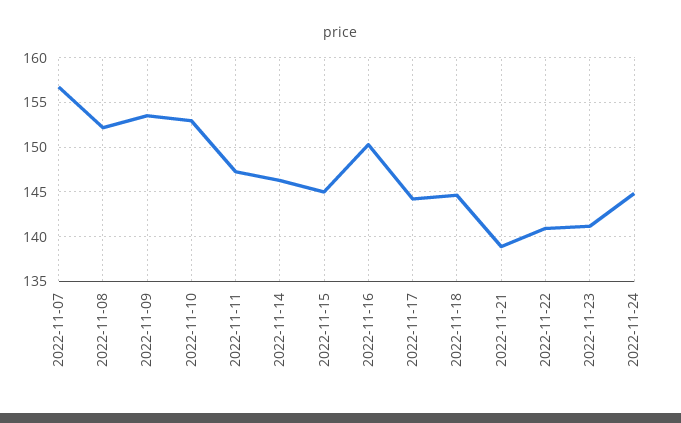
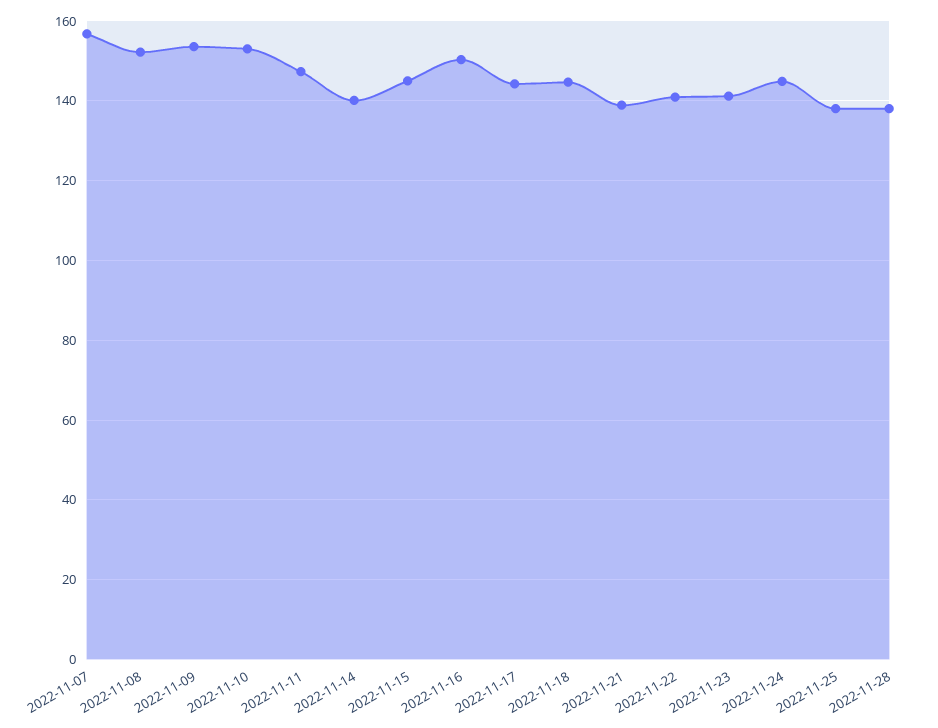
2022-11-14: 146 -> 140
2022-11-25: none -> 138
2022-11-28: none -> 138

